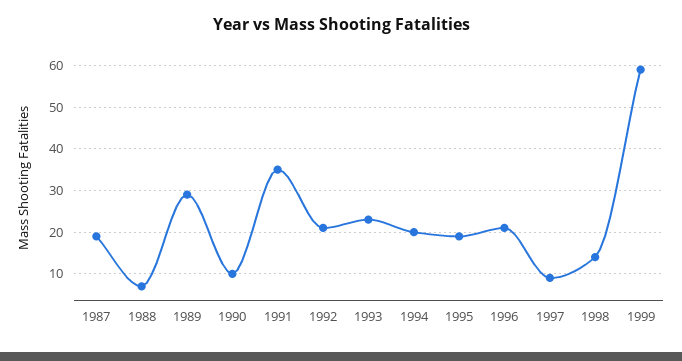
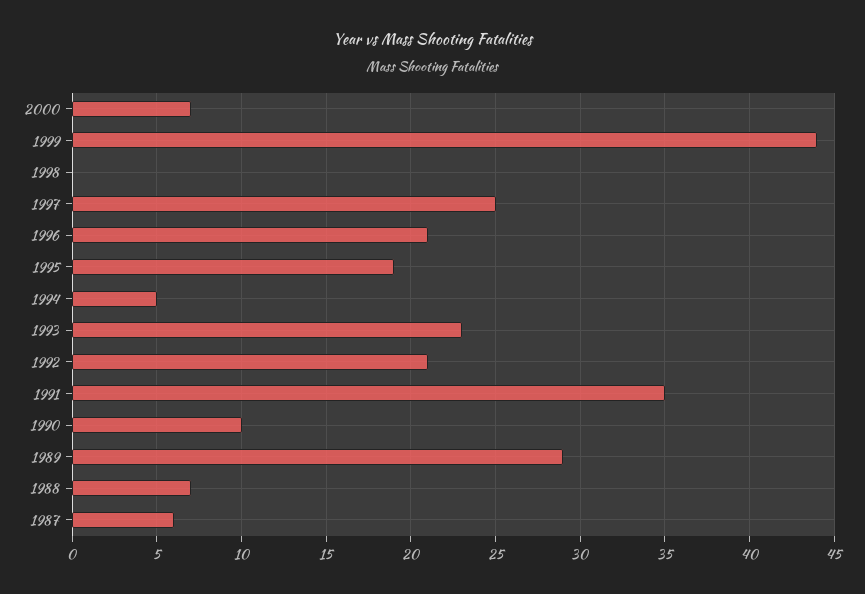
1987: 20 -> 6
1994: 20 -> 5
1997: 10 -> 25
1998: 15 -> 0
1999: 60 -> 44
2000: none -> 7

